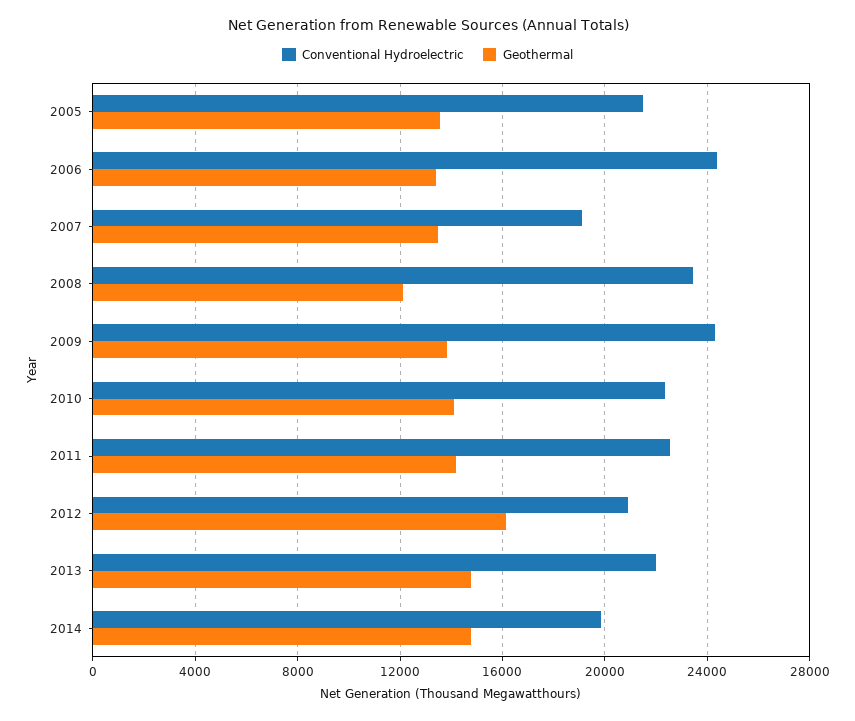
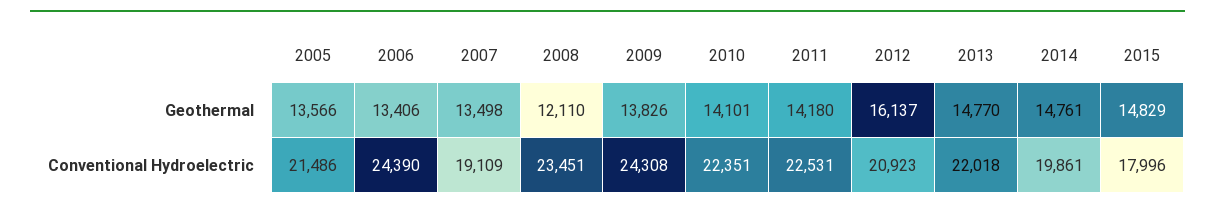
Geothermal, 2015: none -> 14829
Conventional Hydroelectric, 2015: none -> 17996

